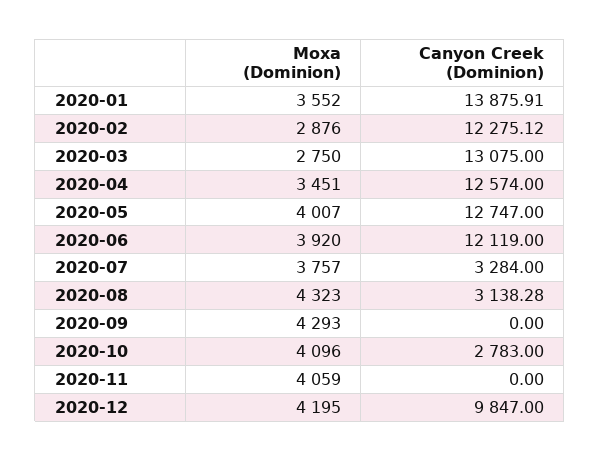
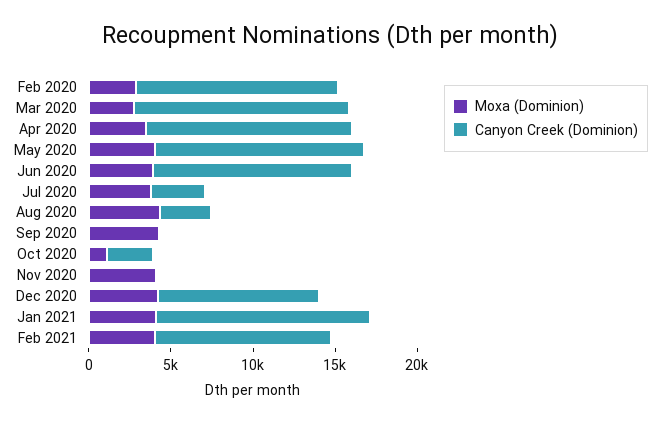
Moxa (Dominion), 2020-01: 3552 -> none
Canyon Creek (Dominion), 2020-01: 13875.91 -> none
Moxa (Dominion), 2020-10: 4096 -> 1000
Moxa (Dominion), Jan 2021: none -> 4000
Canyon Creek (Dominion), Jan 2021: none -> 13000
Moxa (Dominion), Feb 2021: none -> 4000
Canyon Creek (Dominion), Feb 2021: none -> 11000

